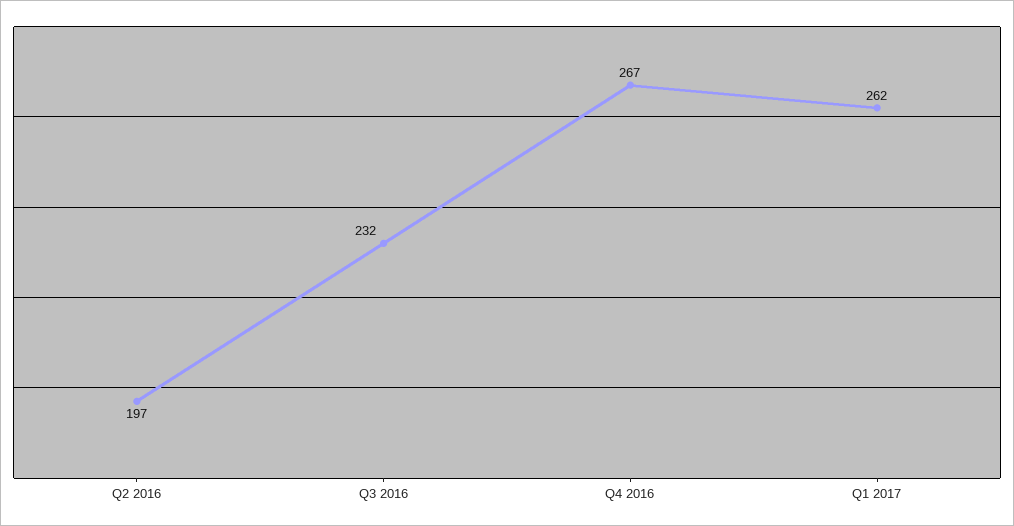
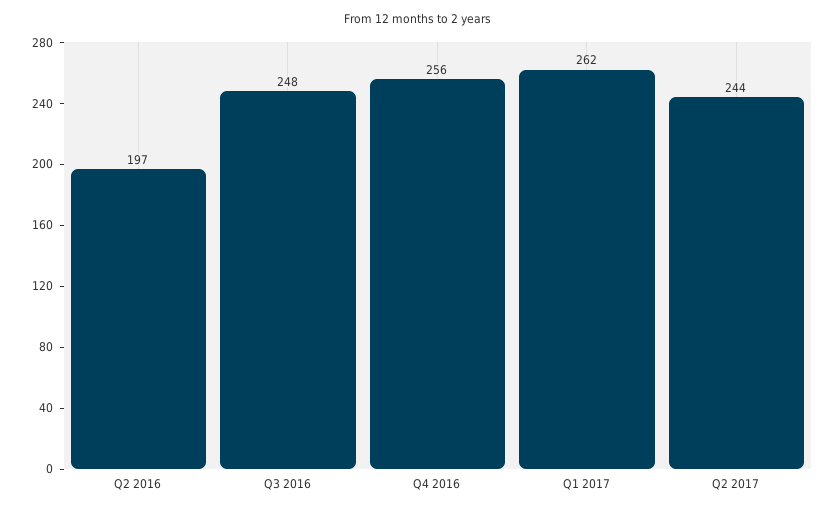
Q3 2016: 232 -> 248
Q4 2016: 267 -> 256
Q2 2017: none -> 244

